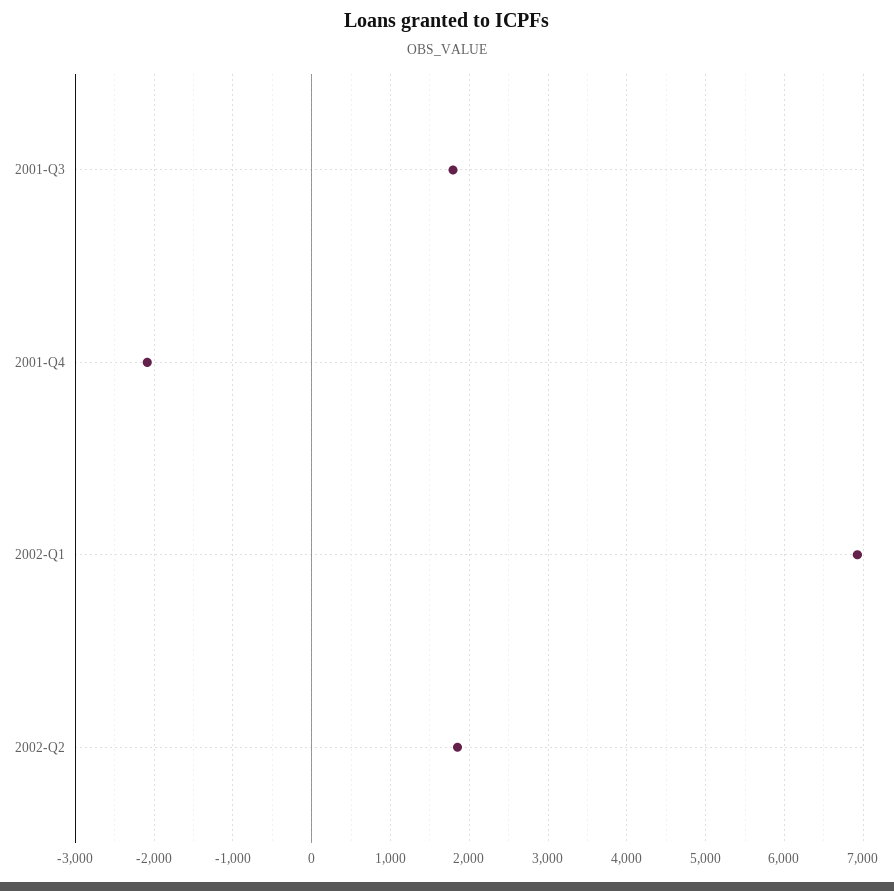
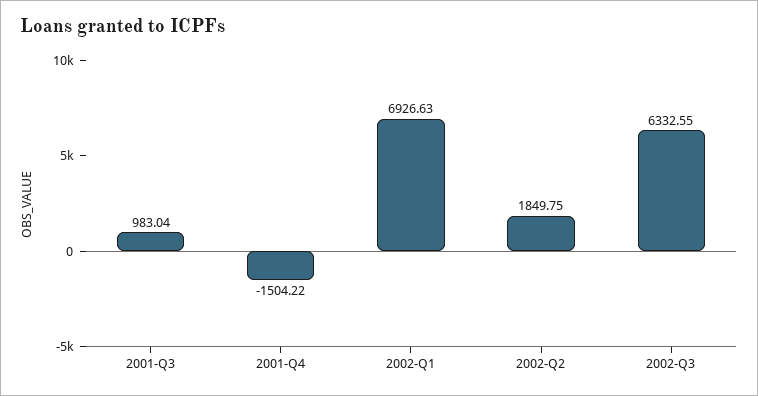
2001-Q3: 1800 -> 983.04
2001-Q4: -2100 -> -1504.22
2002-Q3: none -> 6332.55

